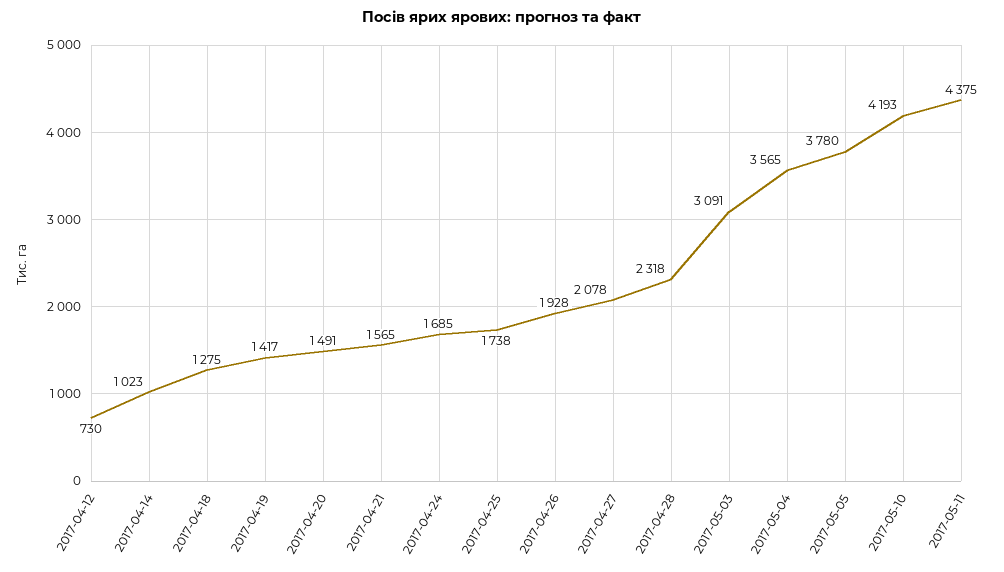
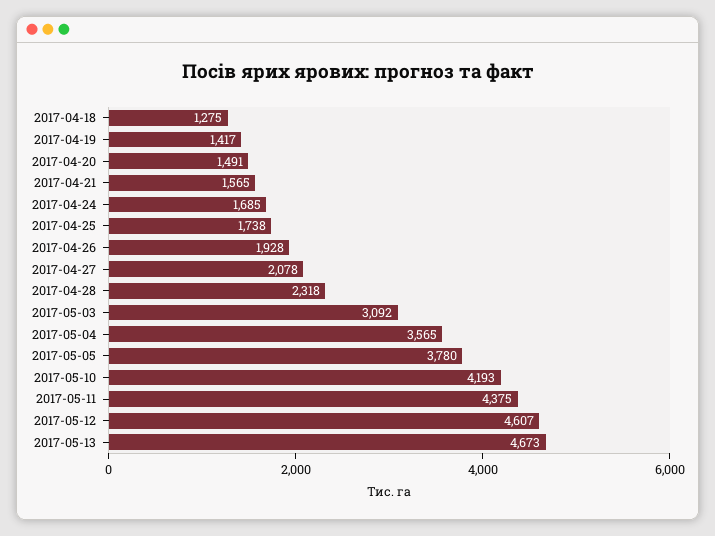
2017-04-12: 730 -> none
2017-04-14: 1023 -> none
2017-05-03: 3091 -> 3092
2017-05-12: none -> 4607
2017-05-13: none -> 4673

